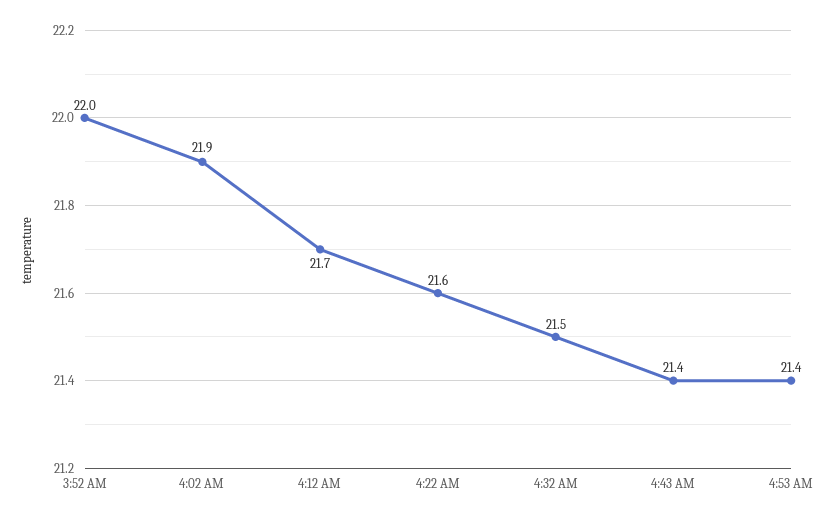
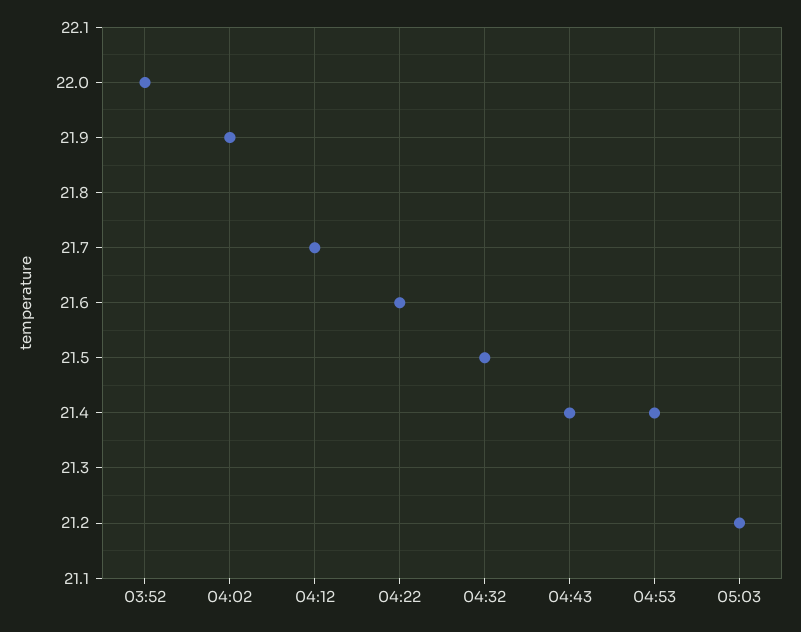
05:03: none -> 21.2

